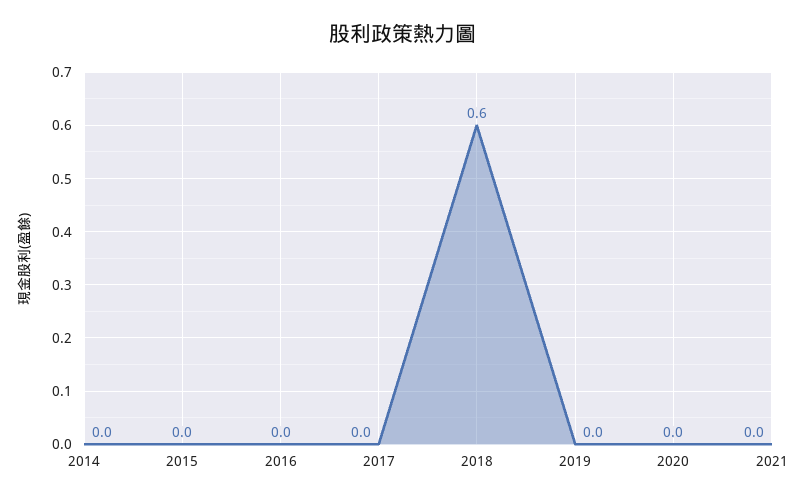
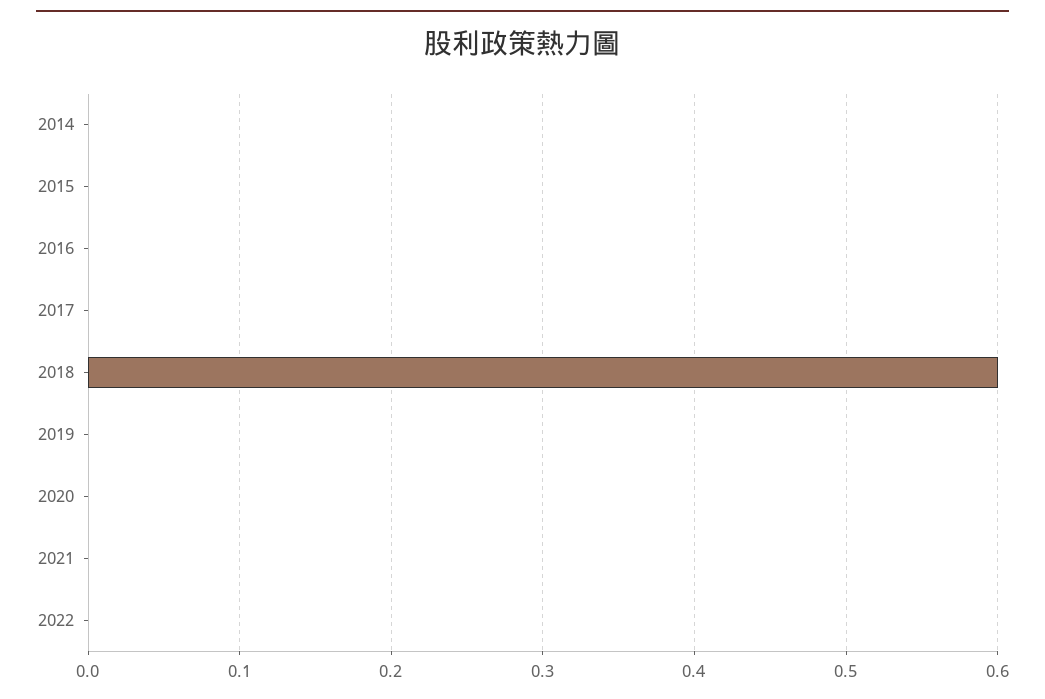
2022: none -> 0

